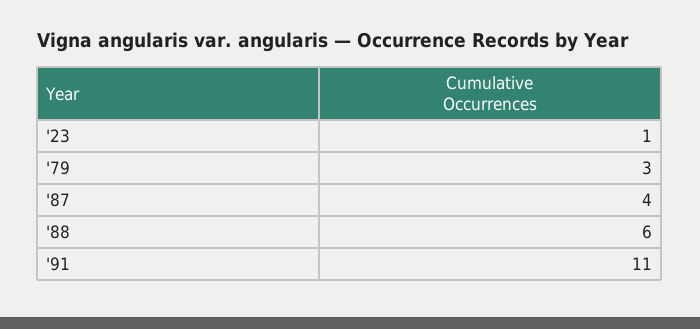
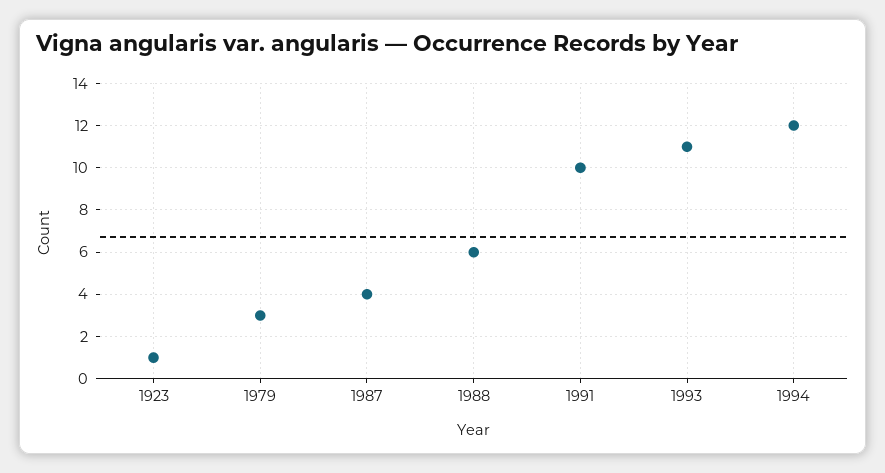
'91: 11 -> 10
1993: none -> 11
1994: none -> 12

